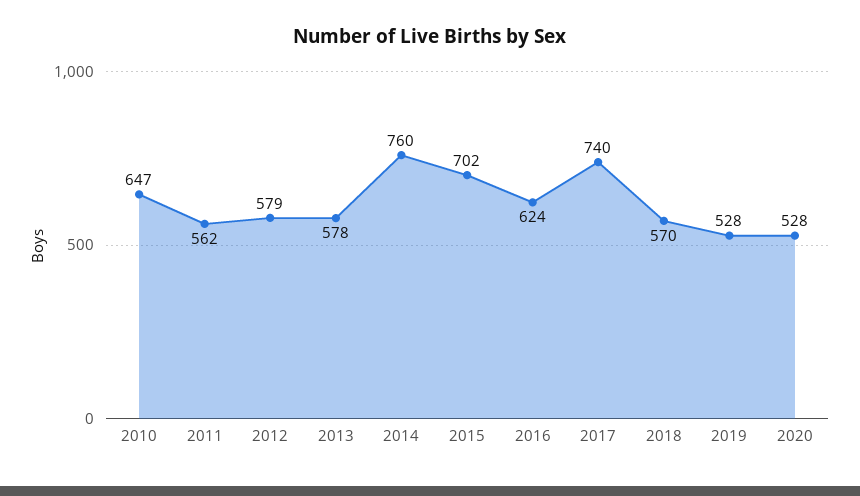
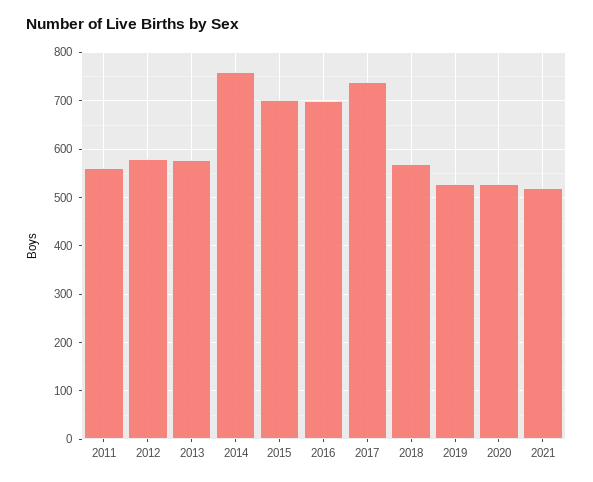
2010: 647 -> none
2016: 624 -> 700
2021: none -> 520

